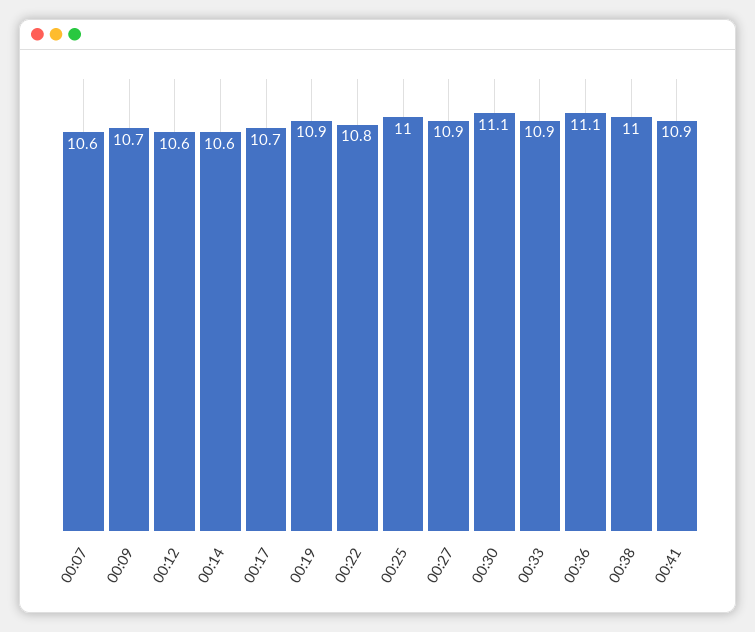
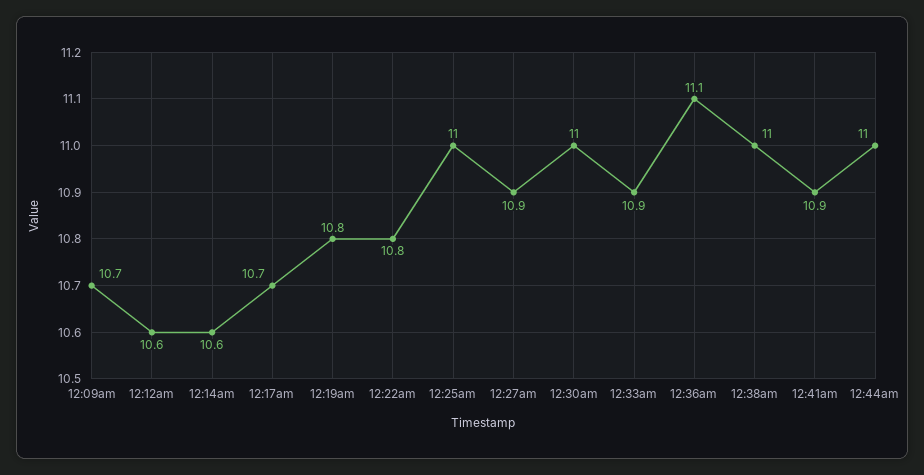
00:07: 10.6 -> none
00:19: 10.9 -> 10.8
00:30: 11.1 -> 11
12:44am: none -> 11

